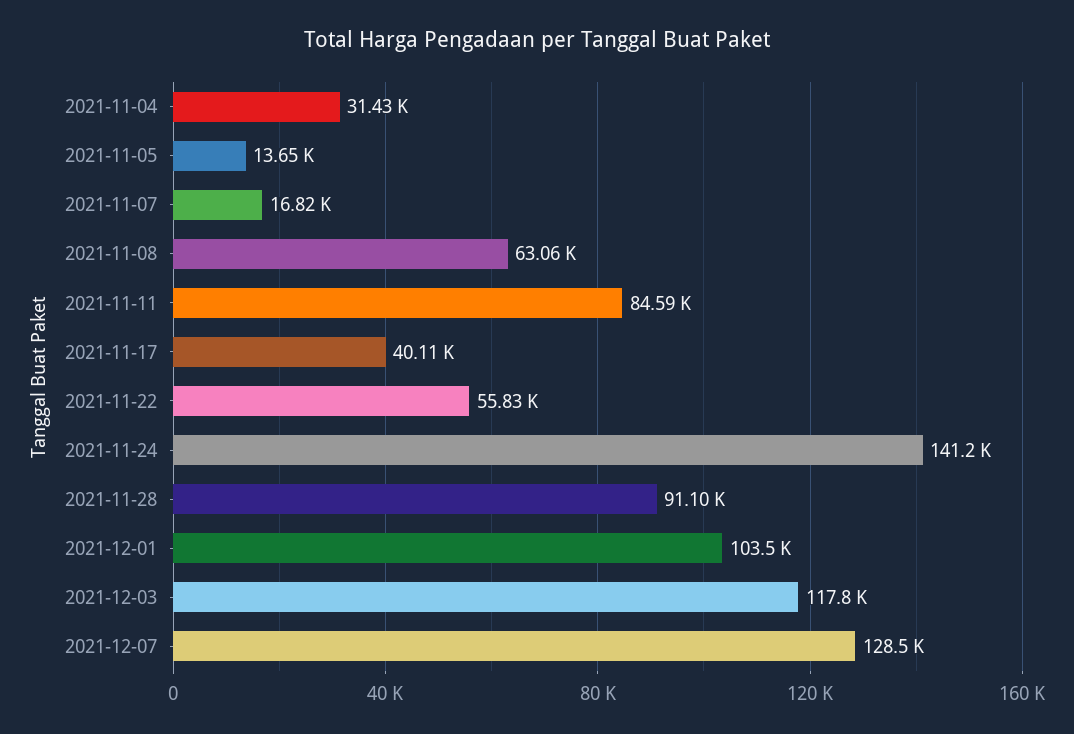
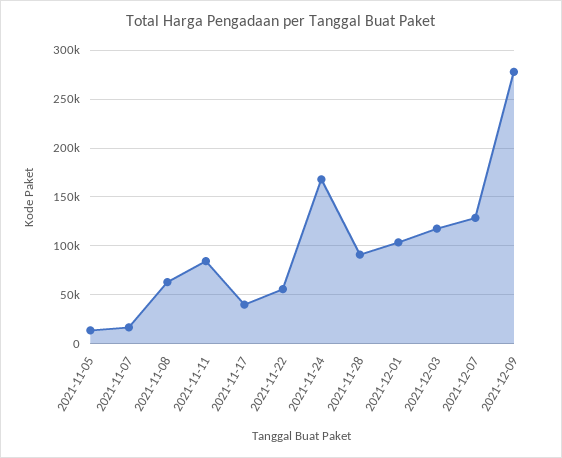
2021-11-04: 31430 -> none
2021-11-24: 141200 -> 170000
2021-12-09: none -> 280000

